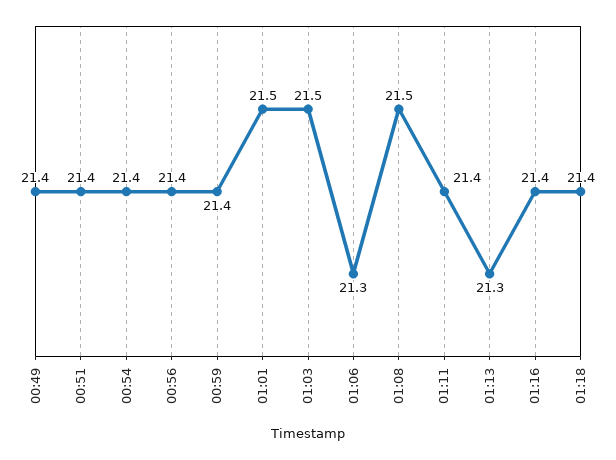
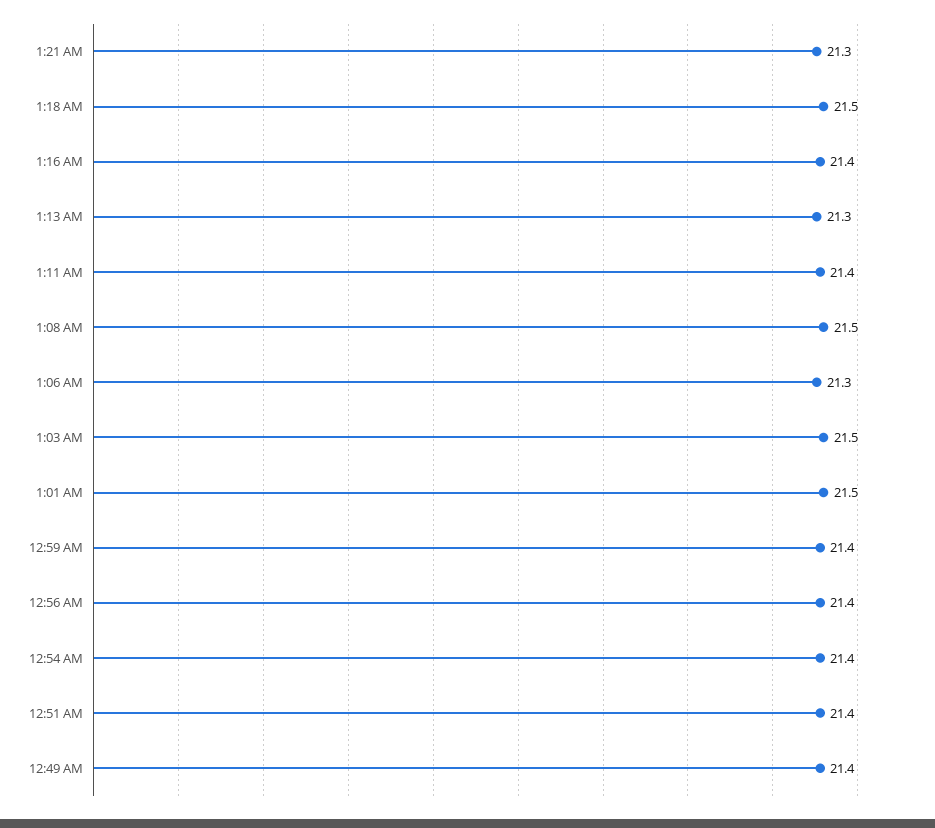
01:18: 21.4 -> 21.5
1:21 AM: none -> 21.3

